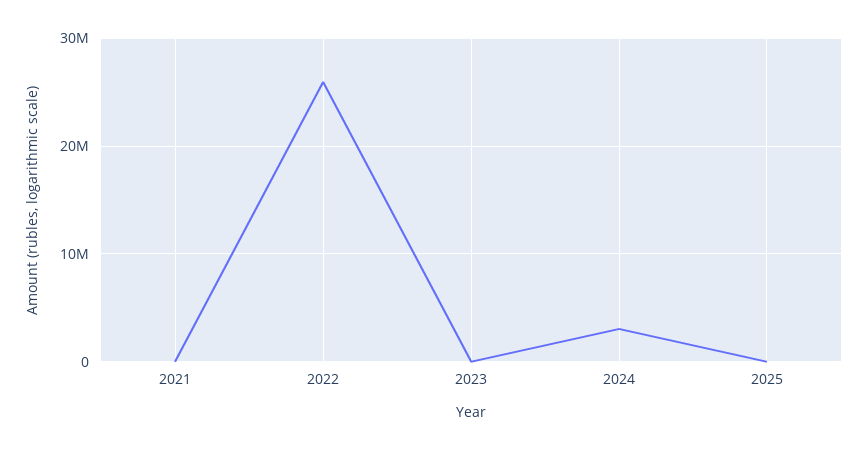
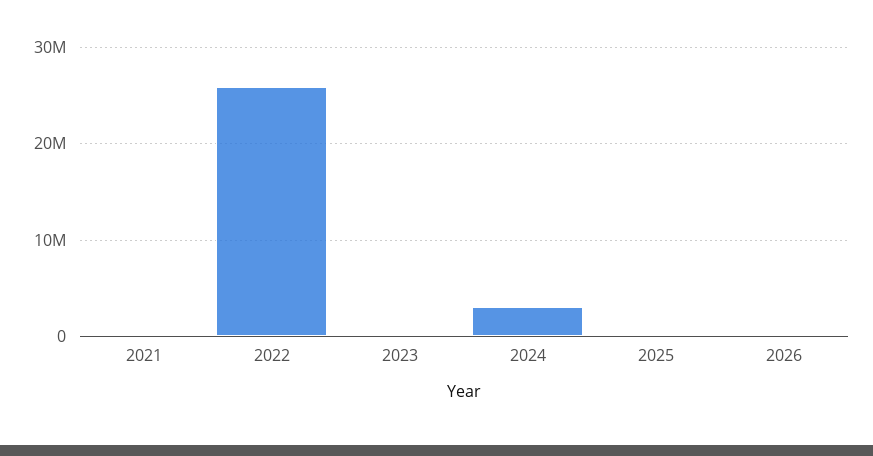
2026: none -> 0

